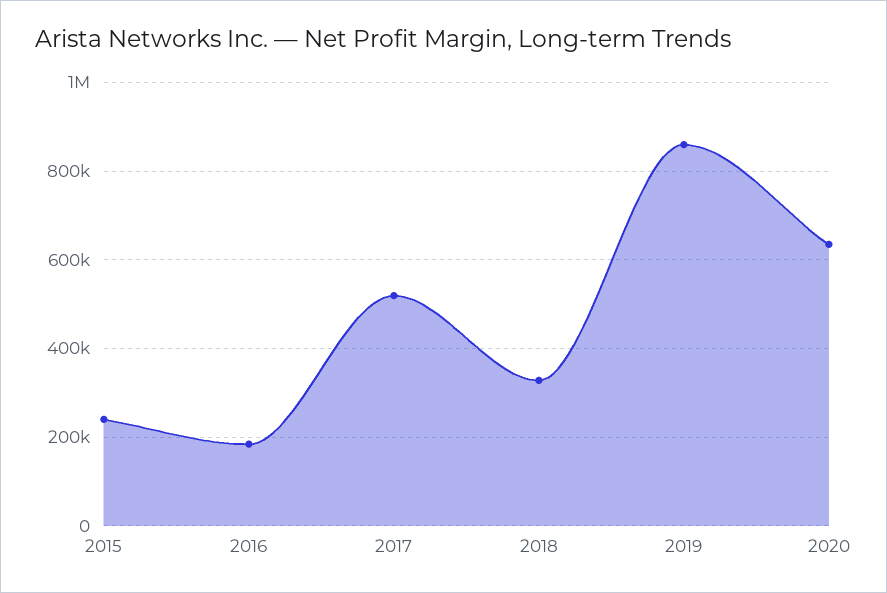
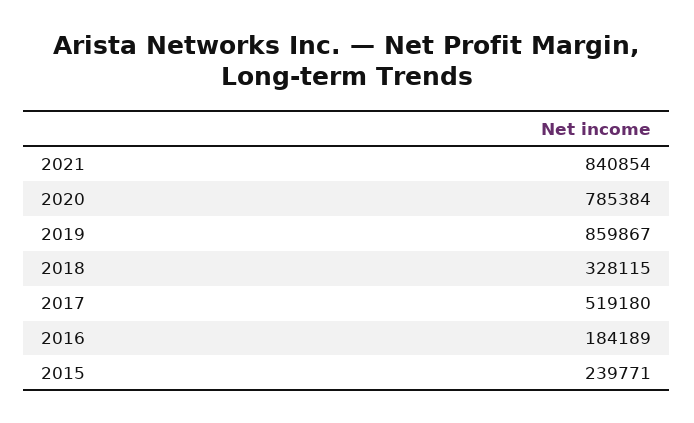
2020: 640000 -> 785384
2021: none -> 840854

